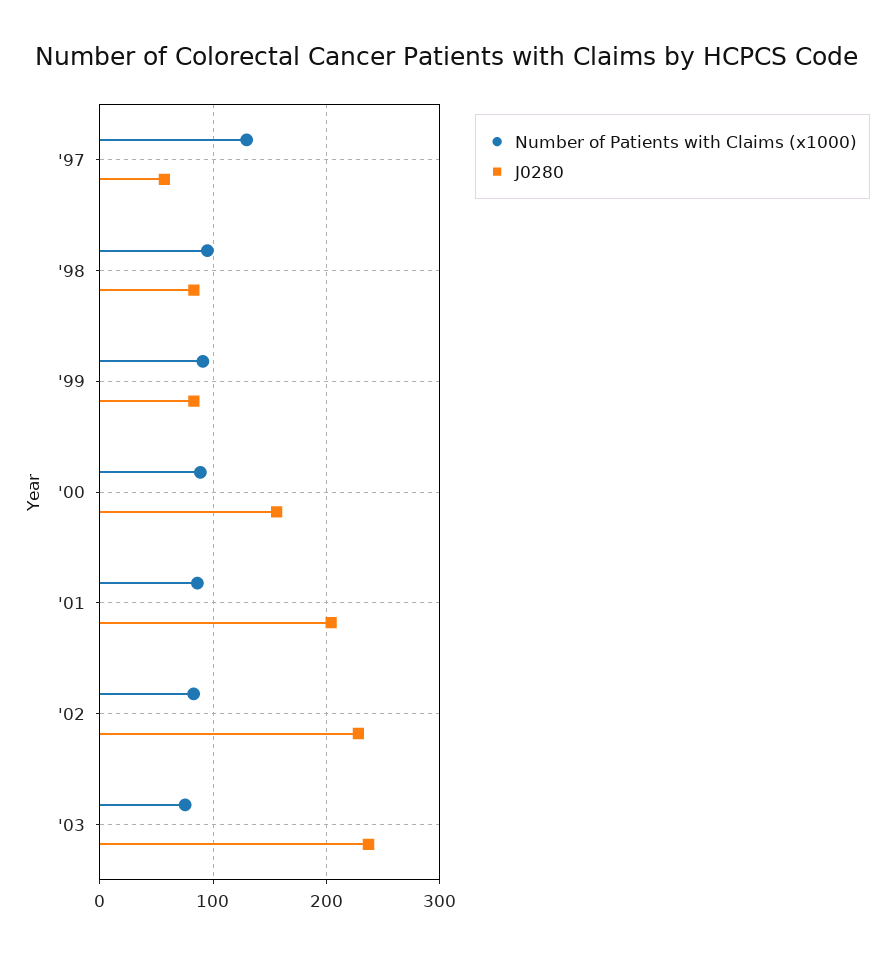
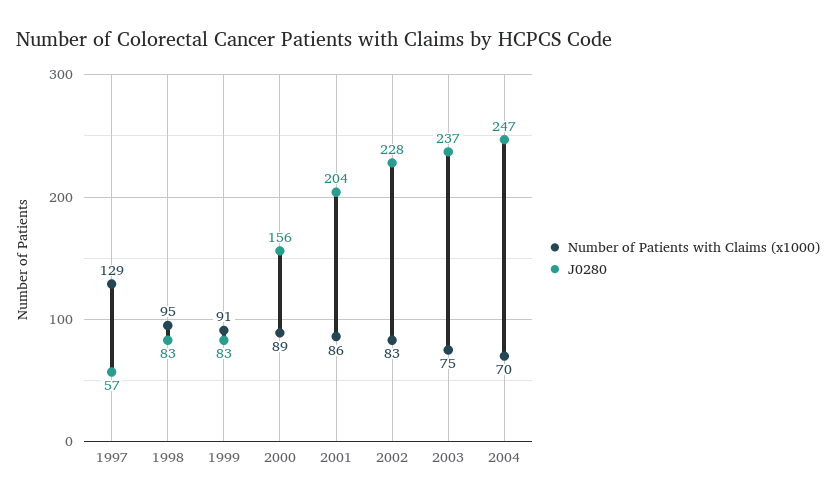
Number of Patients with Claims (x1000), 2004: none -> 70
J0280, 2004: none -> 247

